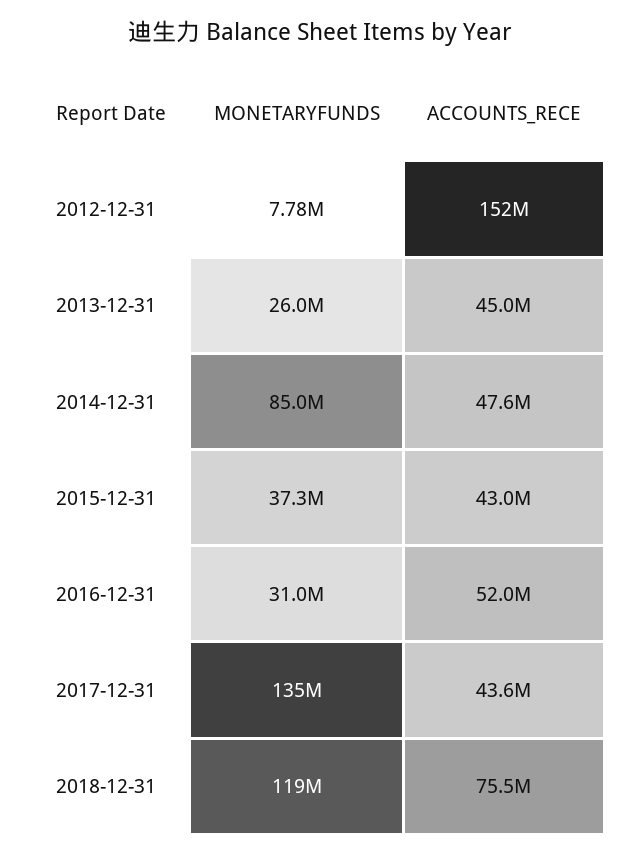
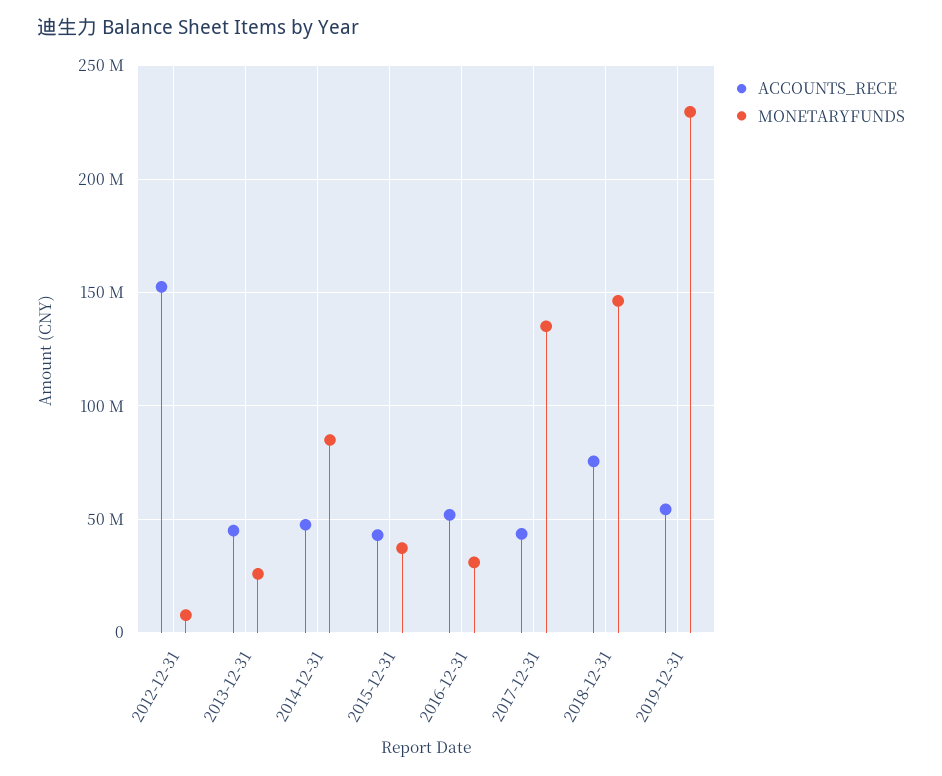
MONETARYFUNDS, 2018-12-31: 119000000 -> 145000000
ACCOUNTS_RECE, 2019-12-31: none -> 55000000
MONETARYFUNDS, 2019-12-31: none -> 230000000

